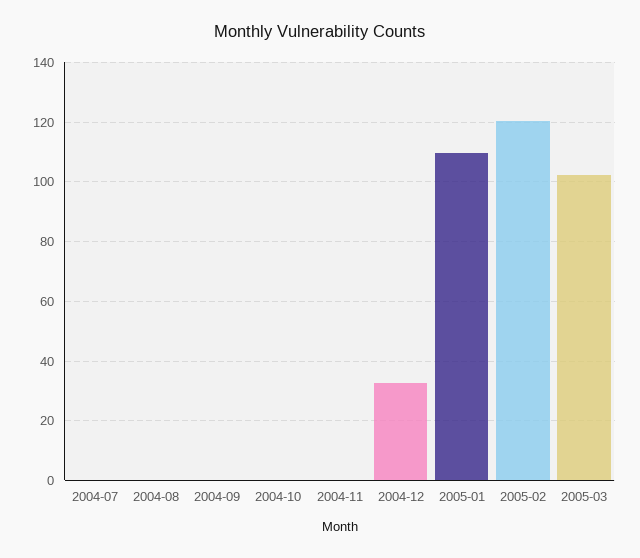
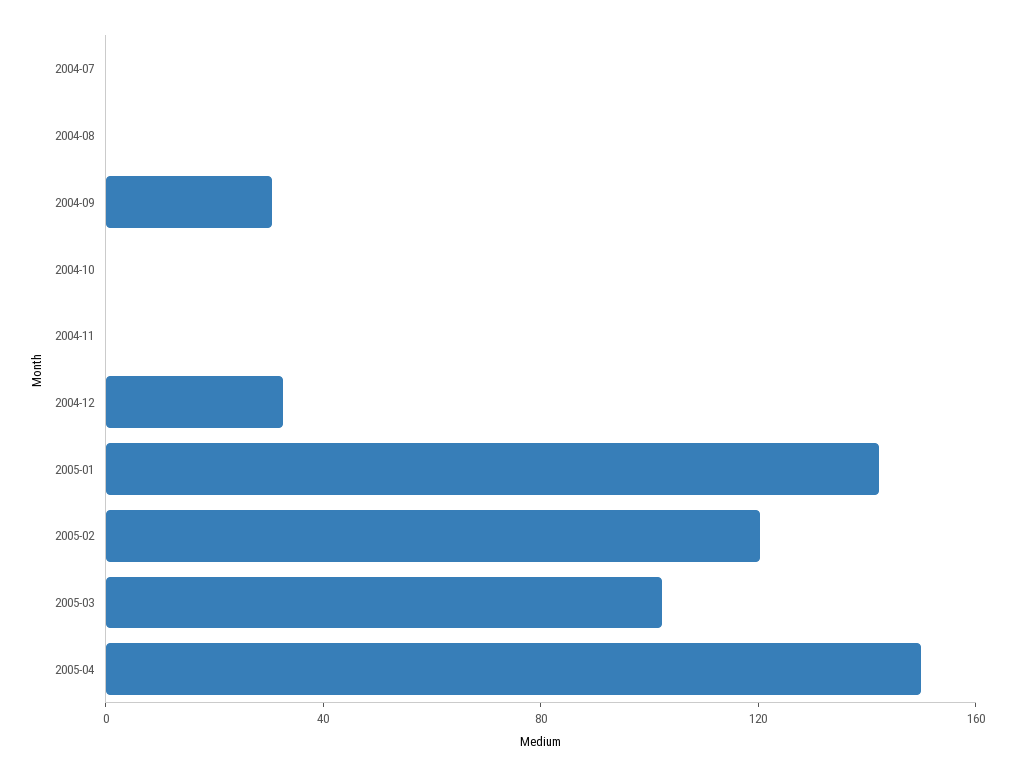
2004-09: 0 -> 30
2005-01: 110 -> 140
2005-04: none -> 150

